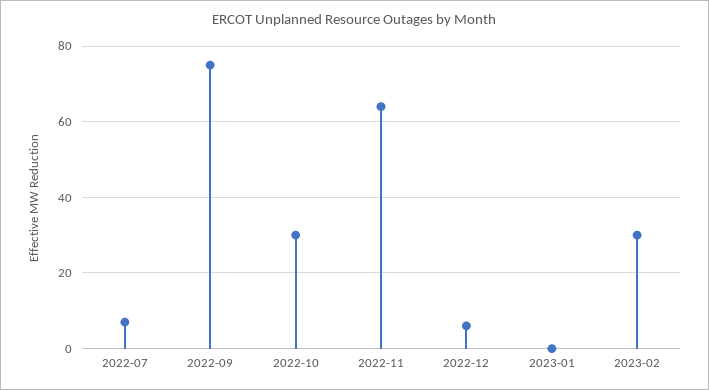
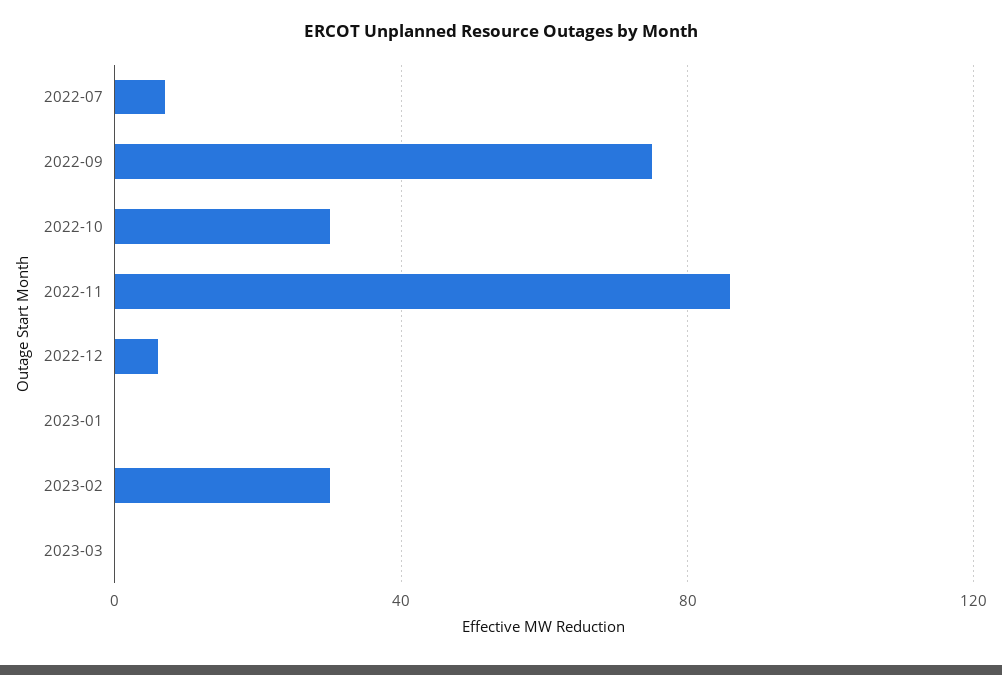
2022-11: 65 -> 85
2023-03: none -> 0

